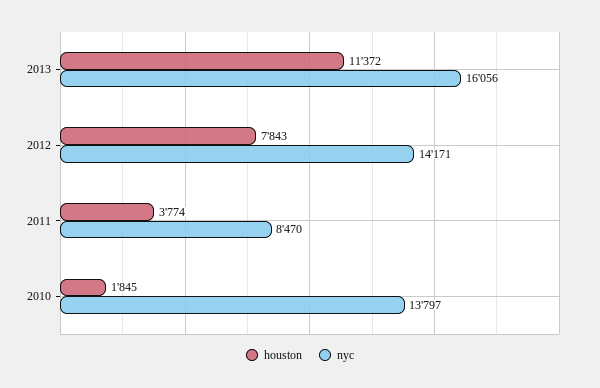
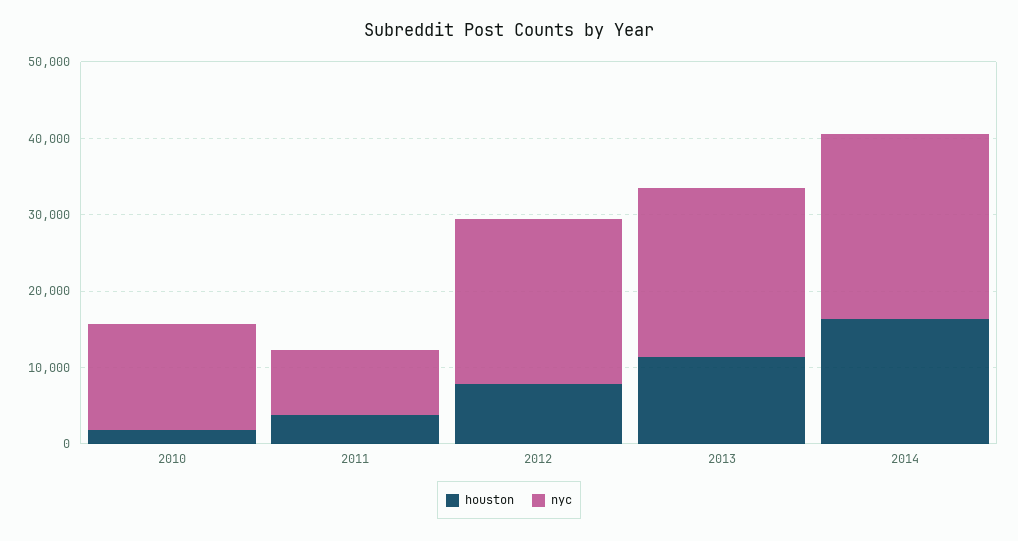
nyc, 2013: 16056 -> 22000
nyc, 2012: 14171 -> 22000
houston, 2014: none -> 16000
nyc, 2014: none -> 24000

